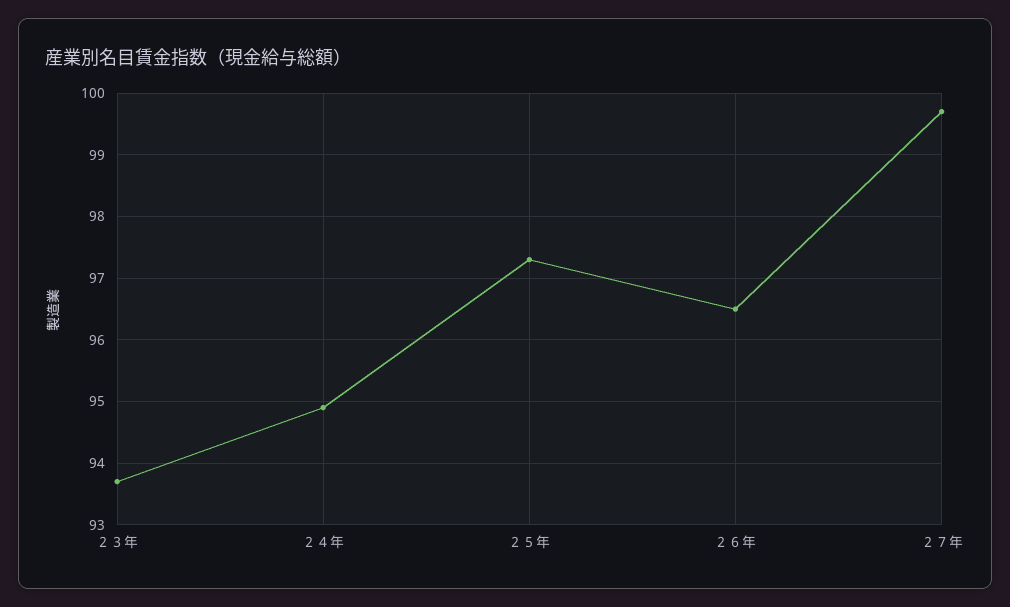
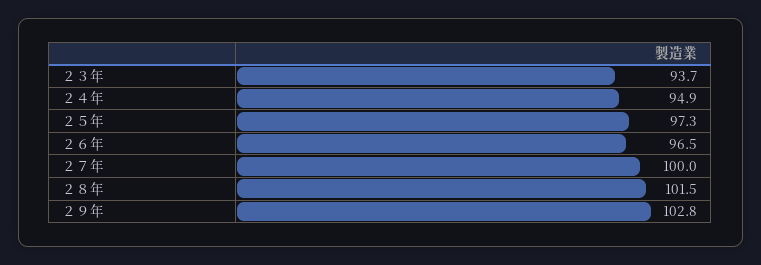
２７年: 99.7 -> 100
２８年: none -> 101.5
２９年: none -> 102.8

